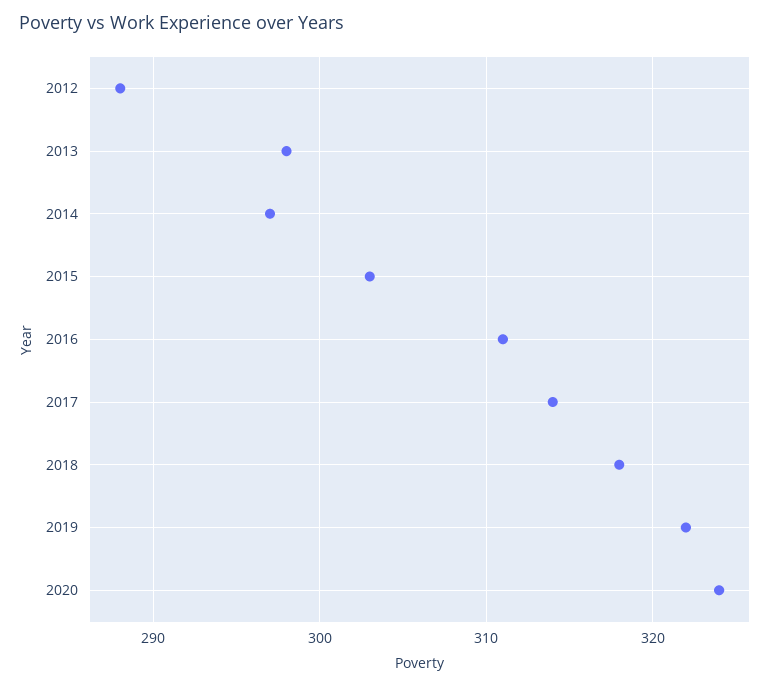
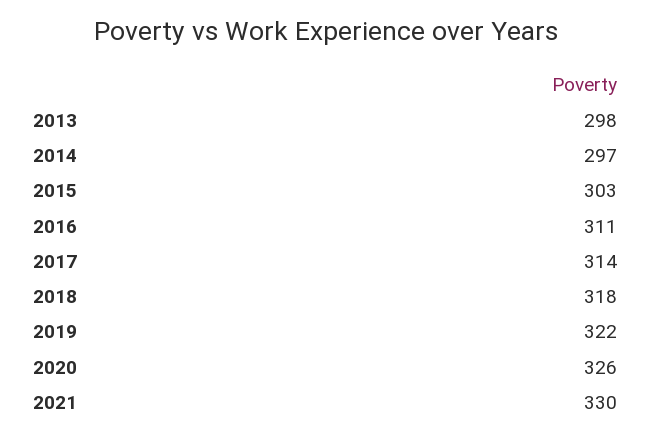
2012: 288 -> none
2020: 324 -> 326
2021: none -> 330

